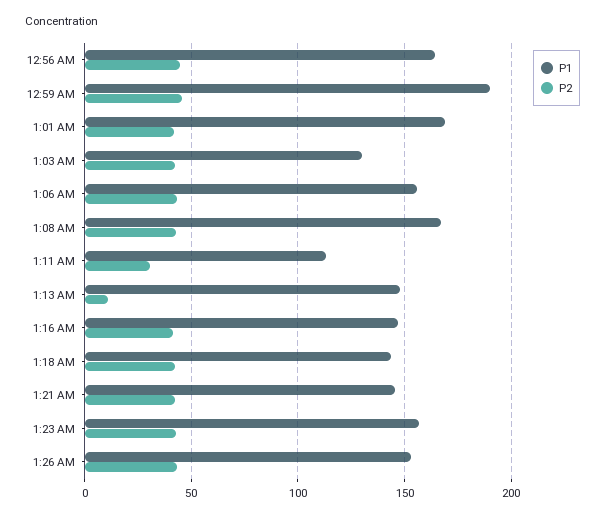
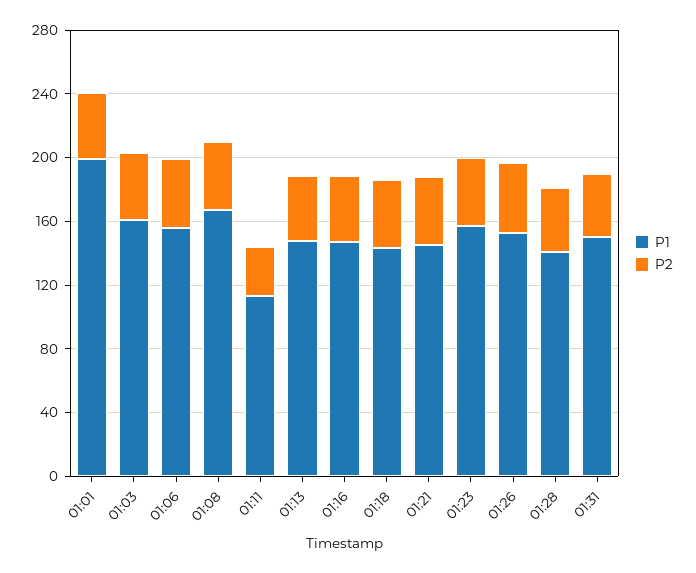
P1, 12:56 AM: 165 -> none
P2, 12:56 AM: 45 -> none
P1, 12:59 AM: 190 -> none
P2, 12:59 AM: 45 -> none
P1, 1:01 AM: 170 -> 200
P1, 1:03 AM: 130 -> 160
P2, 1:13 AM: 10 -> 40
P1, 01:28: none -> 140
P2, 01:28: none -> 40
P1, 01:31: none -> 150
P2, 01:31: none -> 40

